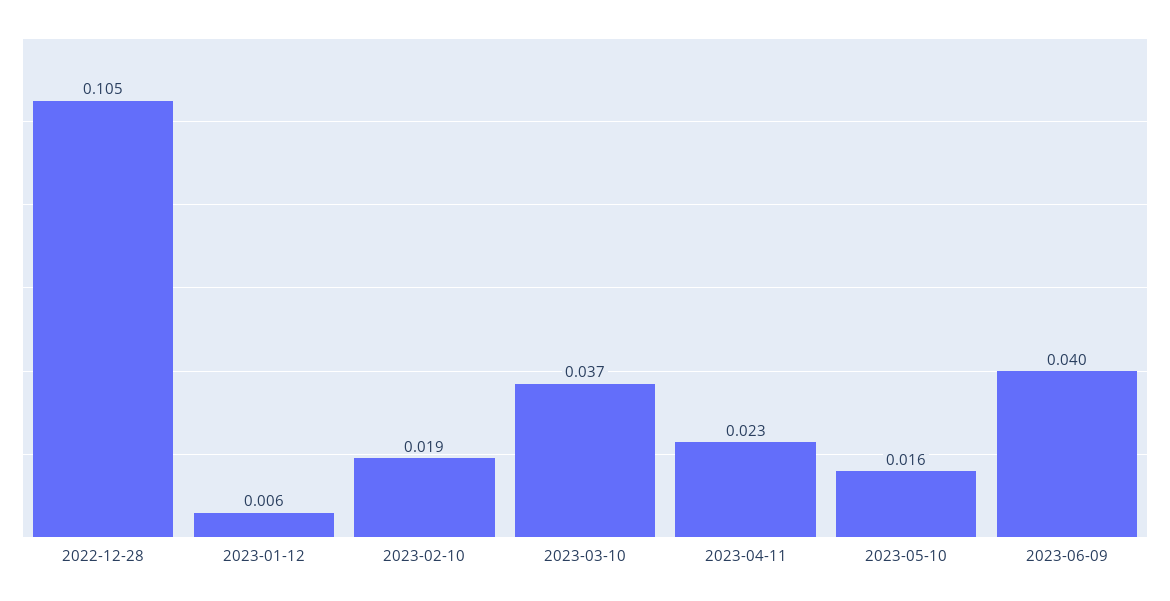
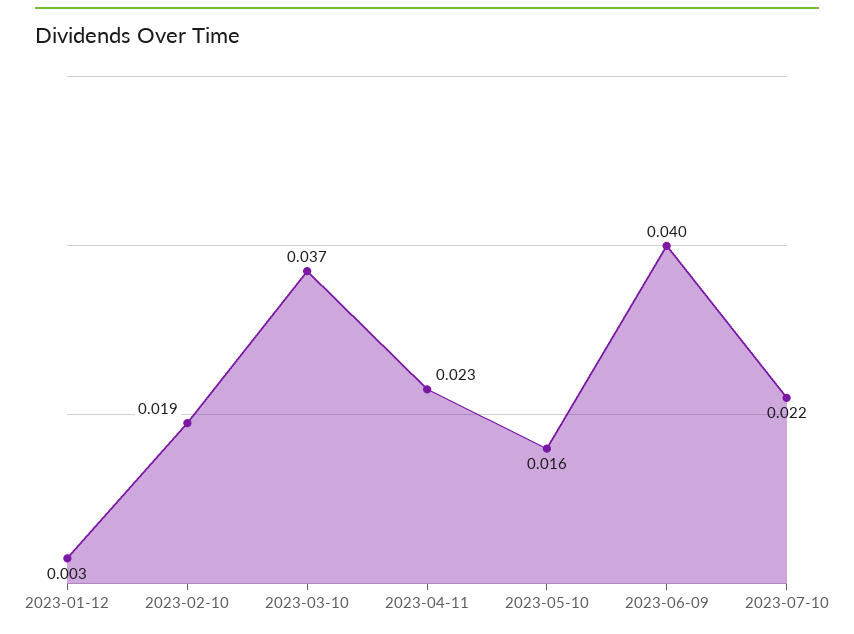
2022-12-28: 0.105 -> none
2023-01-12: 0.006 -> 0.003
2023-07-10: none -> 0.022

